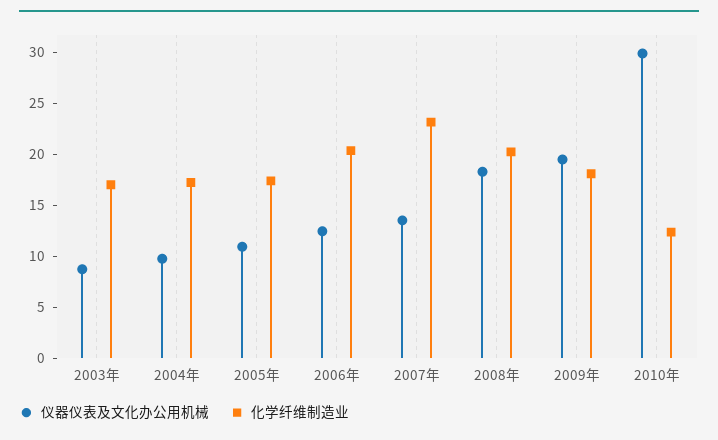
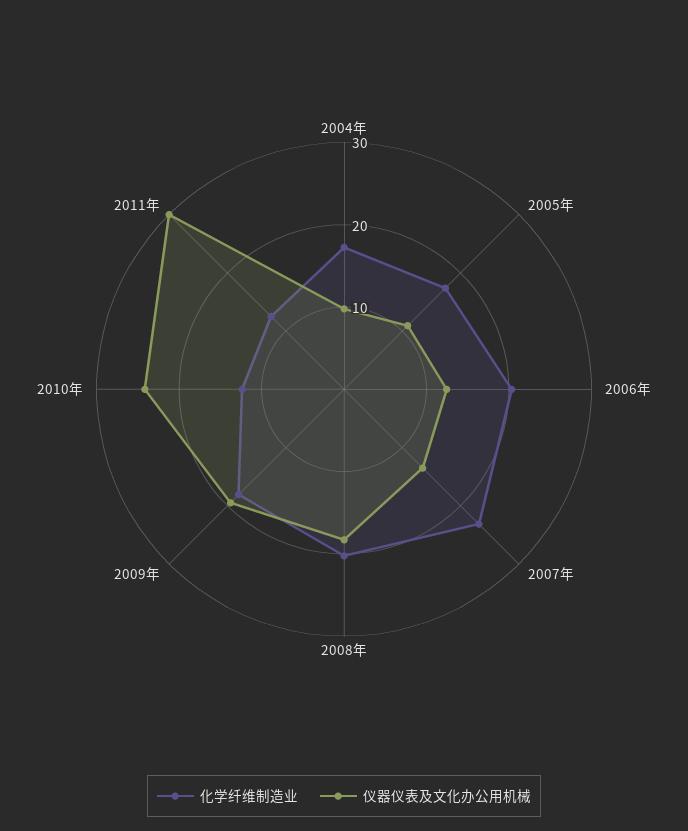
仪器仪表及文化办公用机械, 2003年: 9 -> none
化学纤维制造业, 2003年: 17 -> none
仪器仪表及文化办公用机械, 2010年: 30 -> 24
化学纤维制造业, 2011年: none -> 12
仪器仪表及文化办公用机械, 2011年: none -> 30

